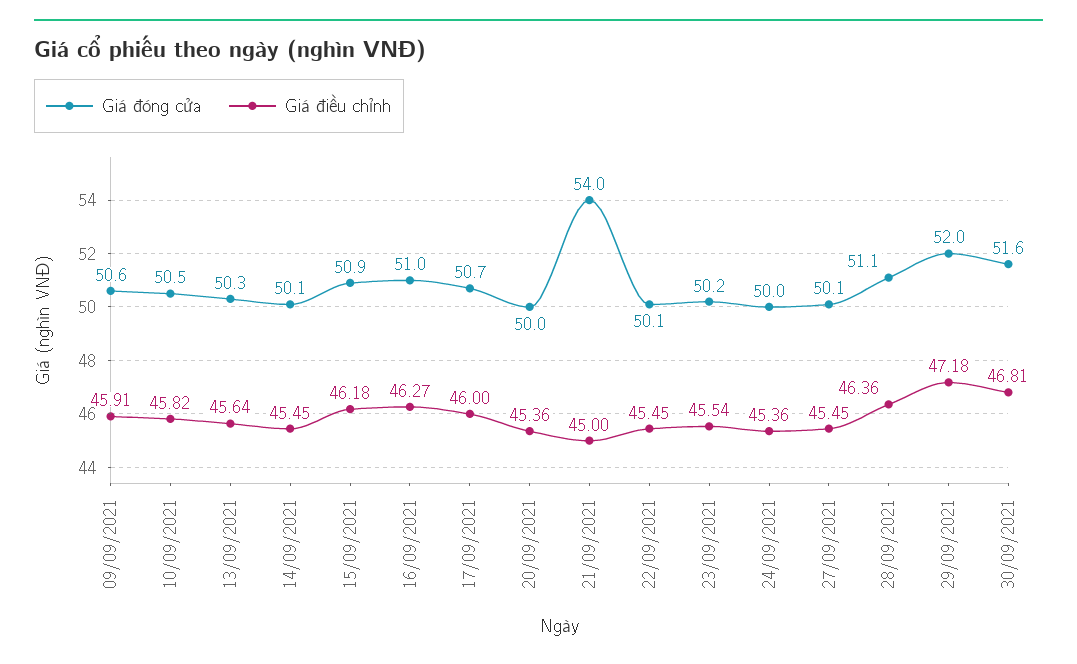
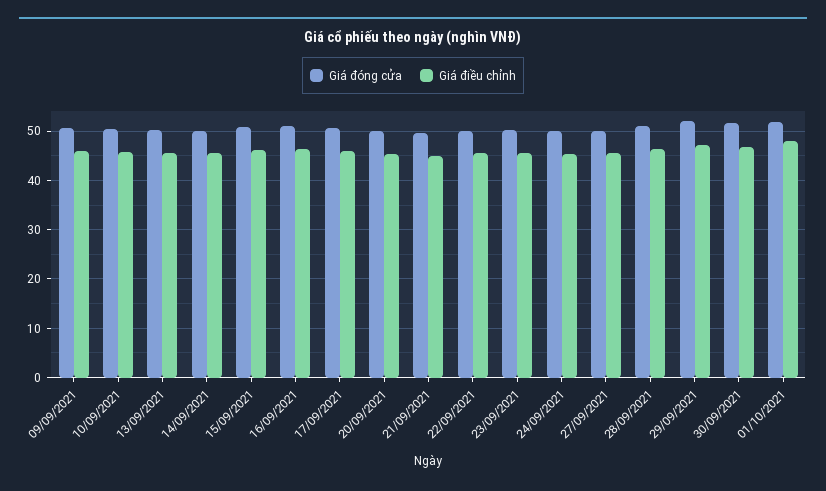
Giá đóng cửa, 21/09/2021: 54 -> 50
Giá đóng cửa, 01/10/2021: none -> 52
Giá điều chỉnh, 01/10/2021: none -> 48

